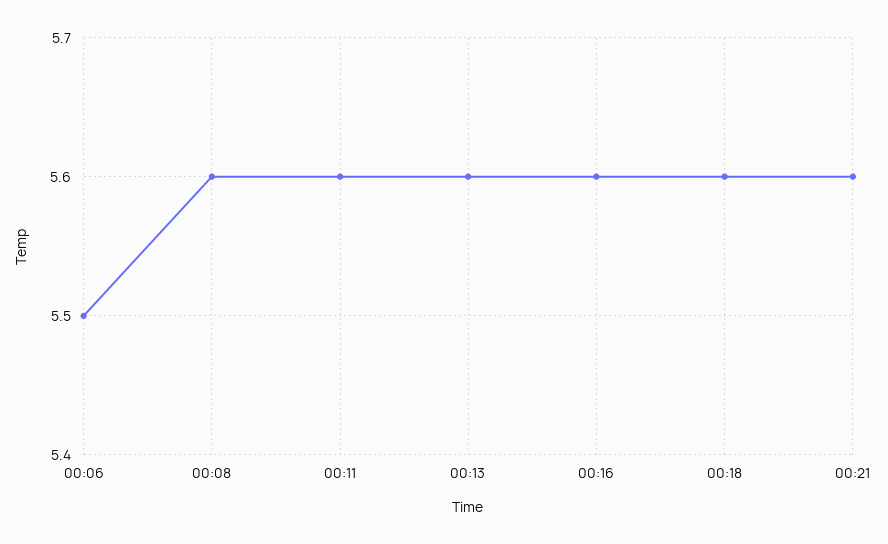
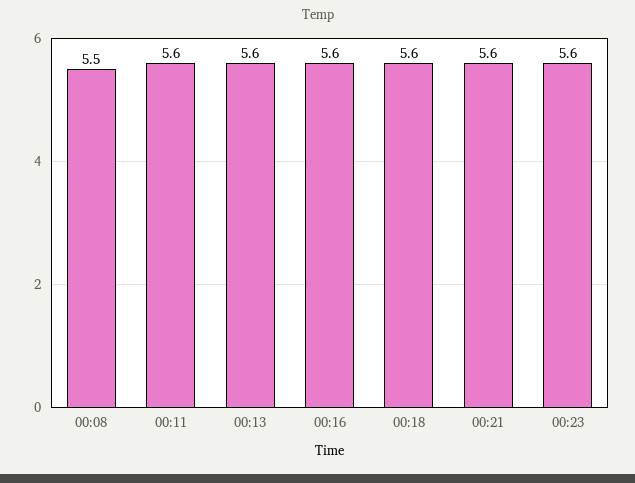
00:06: 5.5 -> none
00:08: 5.6 -> 5.5
00:23: none -> 5.6

